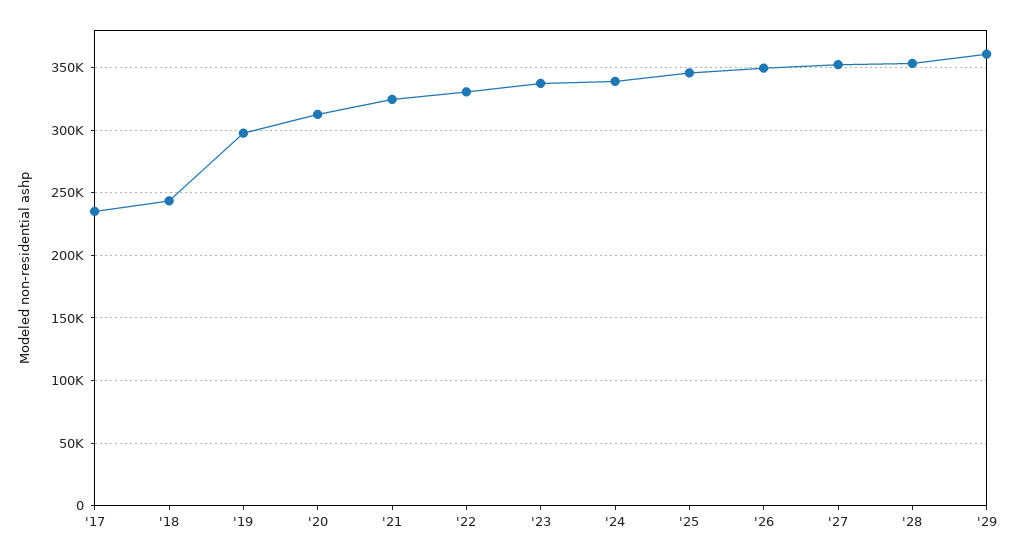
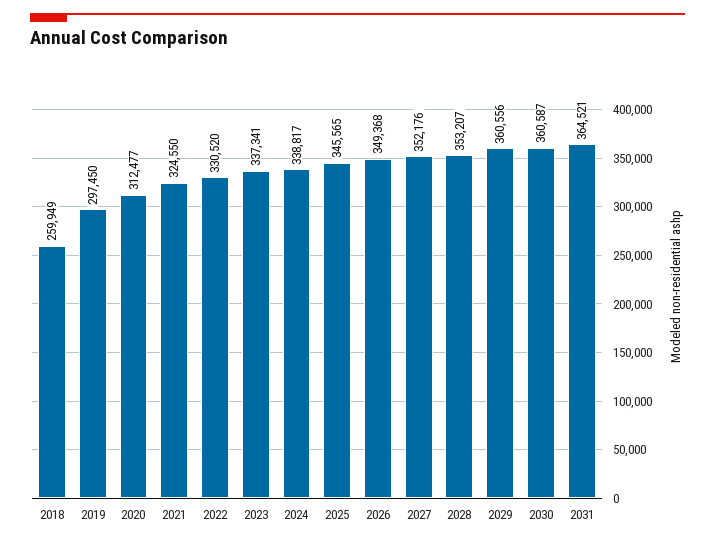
'17: 235000 -> none
'18: 245000 -> 259949
2030: none -> 360587
2031: none -> 364521

